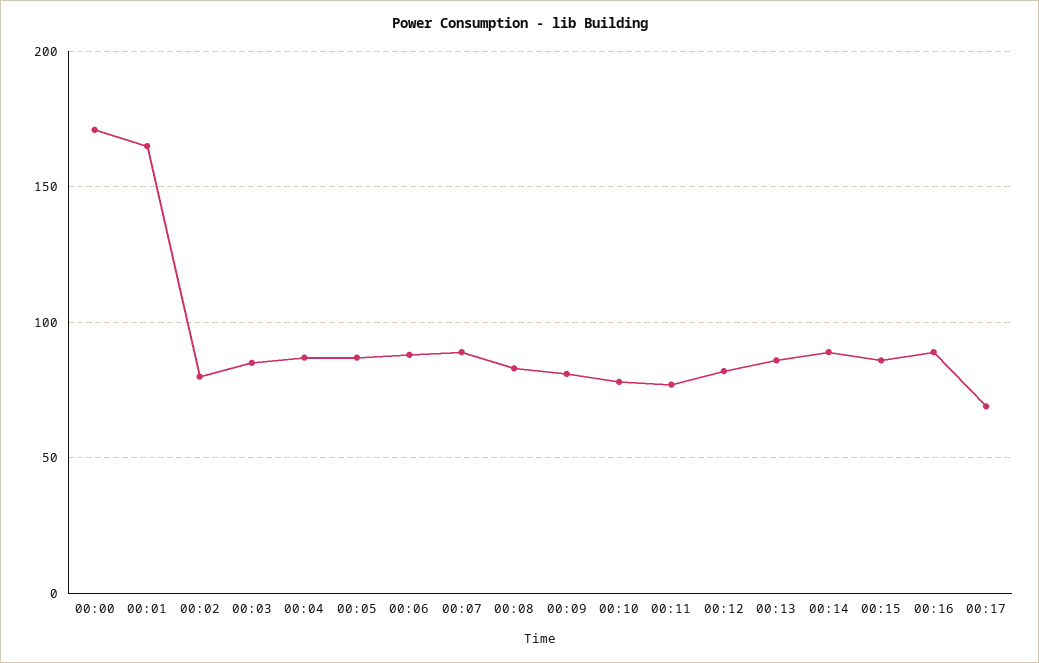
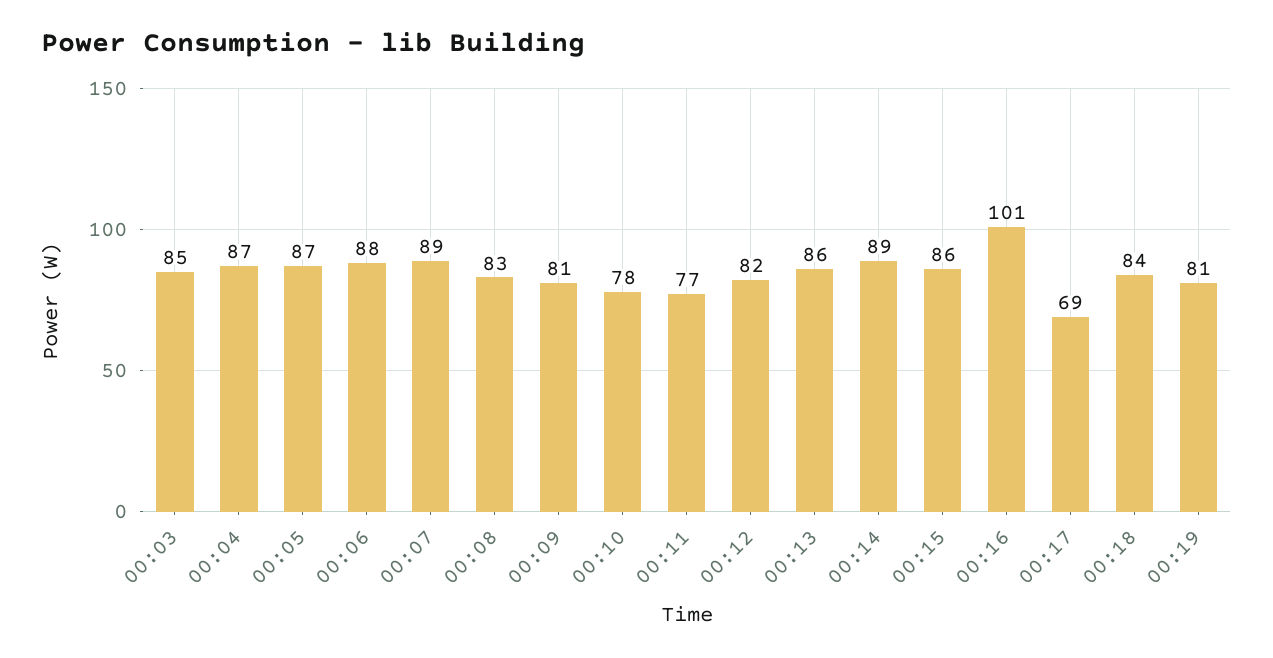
00:00: 170 -> none
00:01: 165 -> none
00:02: 80 -> none
00:16: 90 -> 101
00:18: none -> 84
00:19: none -> 81

